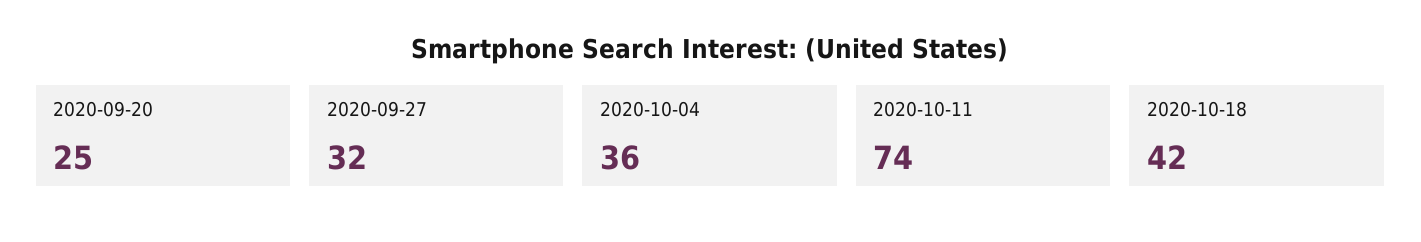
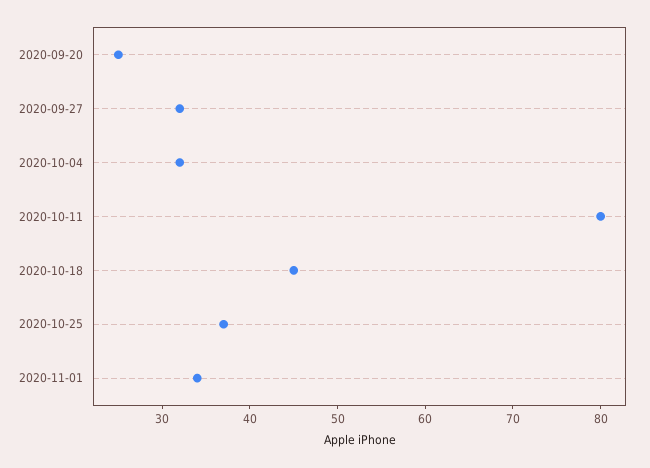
2020-10-04: 36 -> 32
2020-10-11: 74 -> 80
2020-10-18: 42 -> 45
2020-10-25: none -> 37
2020-11-01: none -> 34

